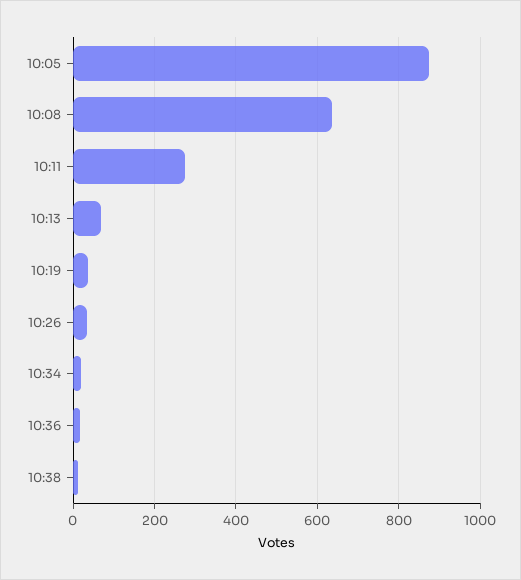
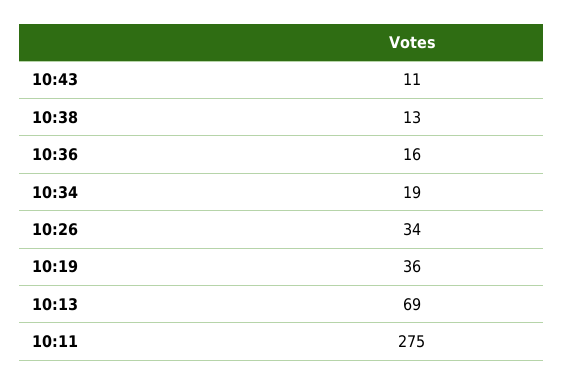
10:05: 880 -> none
10:08: 640 -> none
10:43: none -> 11

